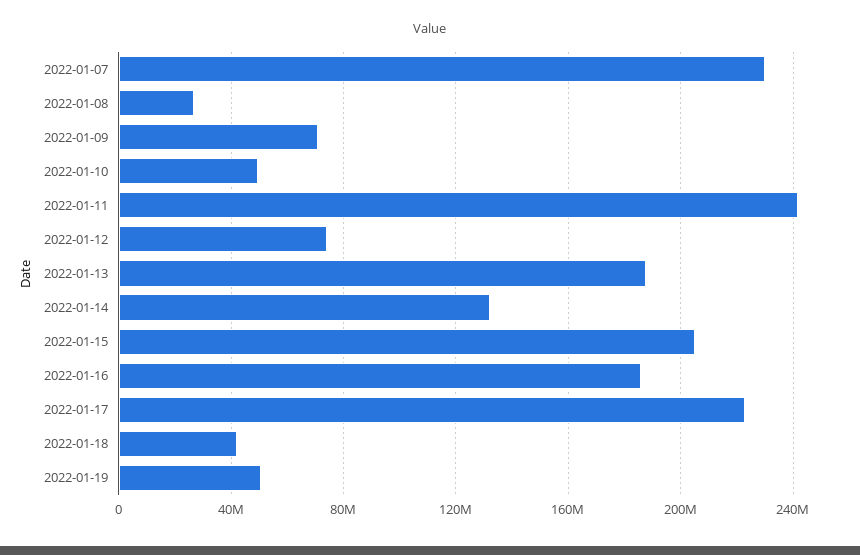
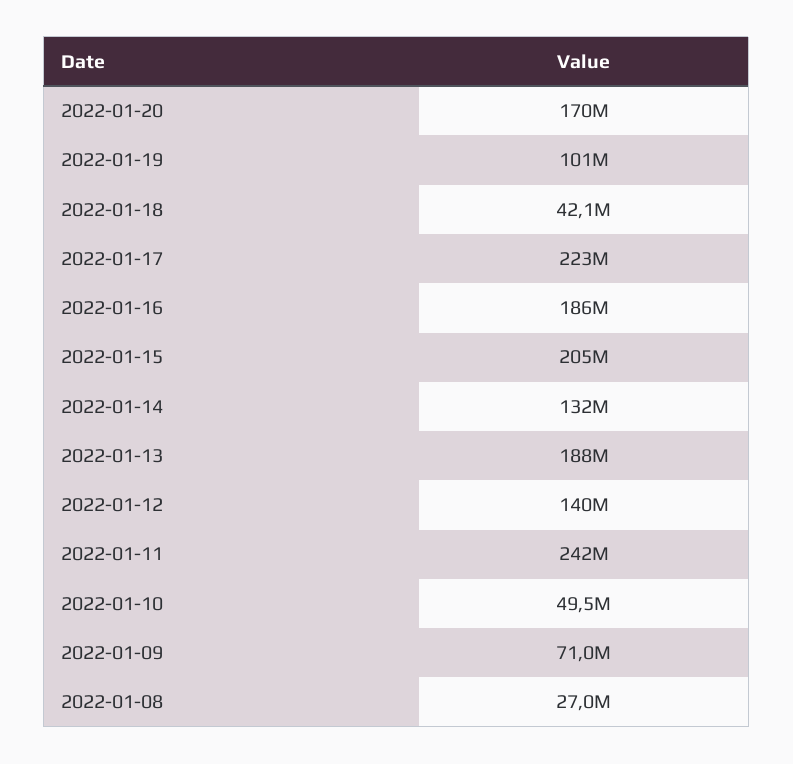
2022-01-07: 230000000 -> none
2022-01-12: 75000000 -> 140000000
2022-01-19: 50000000 -> 101000000
2022-01-20: none -> 170000000

